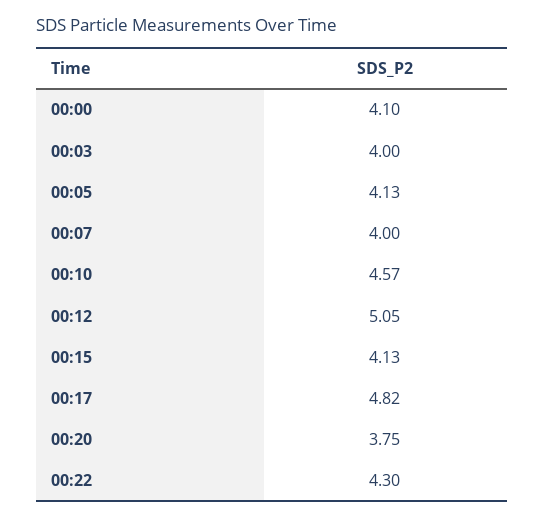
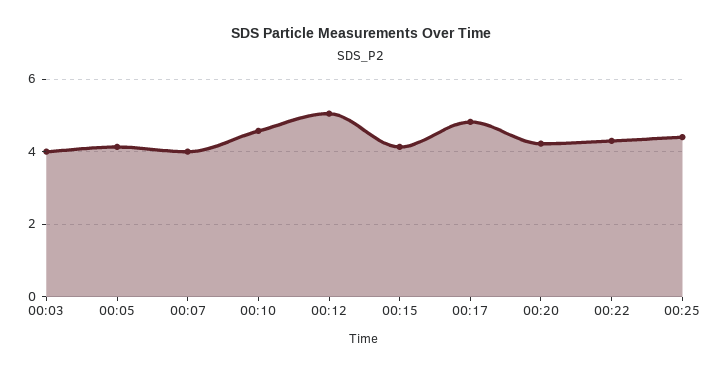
00:00: 4.1 -> none
00:20: 3.75 -> 4.2
00:25: none -> 4.4

